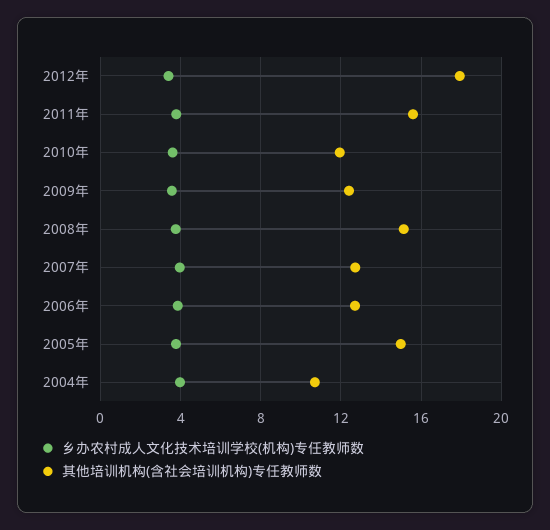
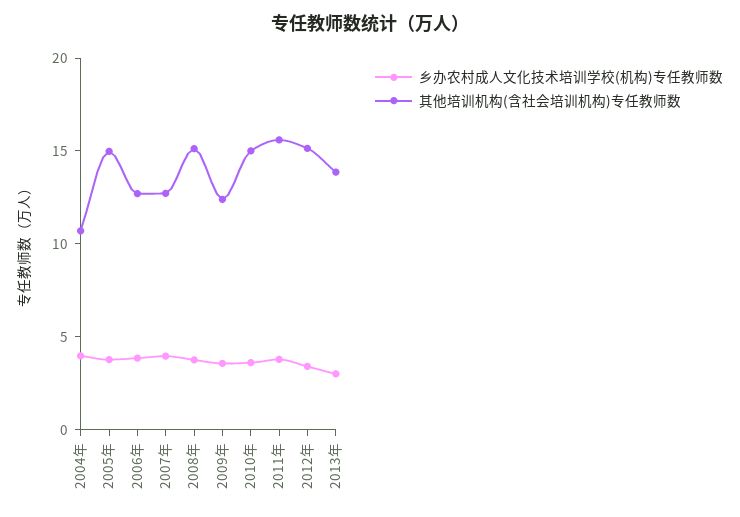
其他培训机构(含社会培训机构)专任教师数, 2012年: 18 -> 15
其他培训机构(含社会培训机构)专任教师数, 2010年: 12 -> 15
乡办农村成人文化技术培训学校(机构)专任教师数, 2013年: none -> 3
其他培训机构(含社会培训机构)专任教师数, 2013年: none -> 14

